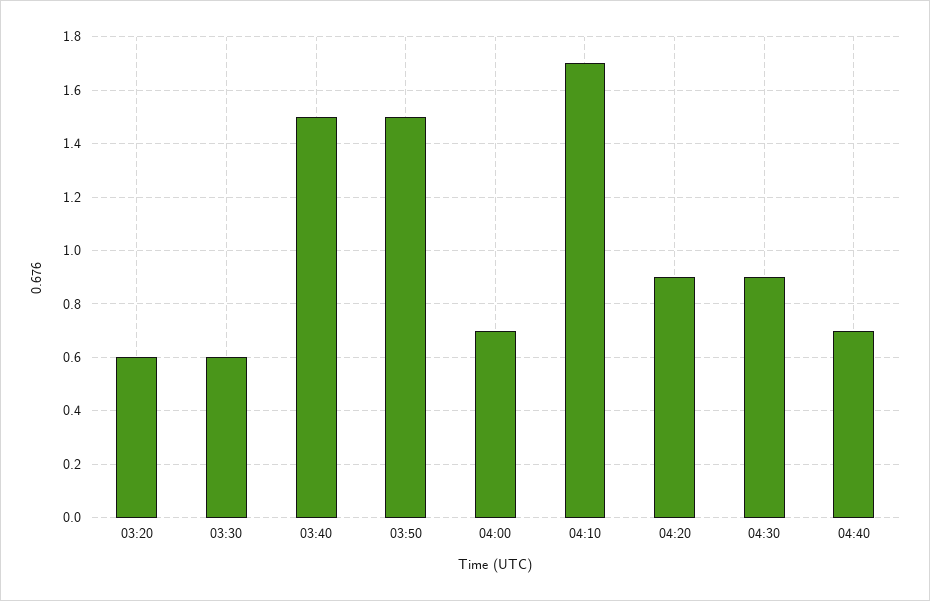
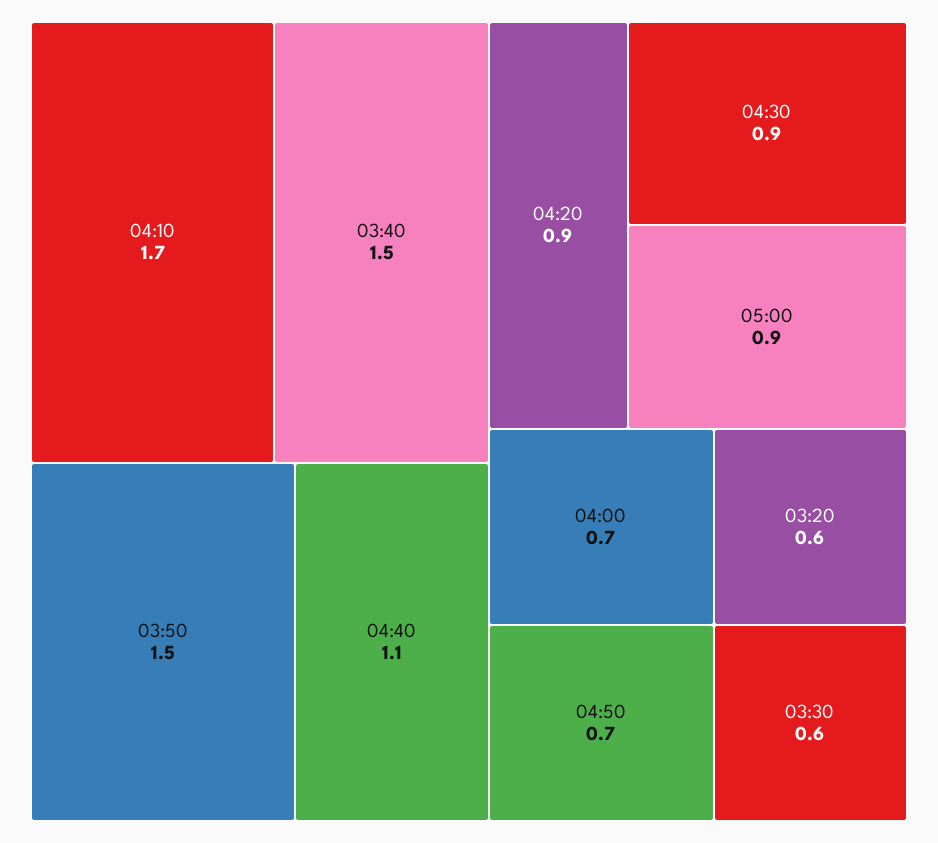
04:40: 0.7 -> 1.1
05:00: none -> 0.9
04:50: none -> 0.7

